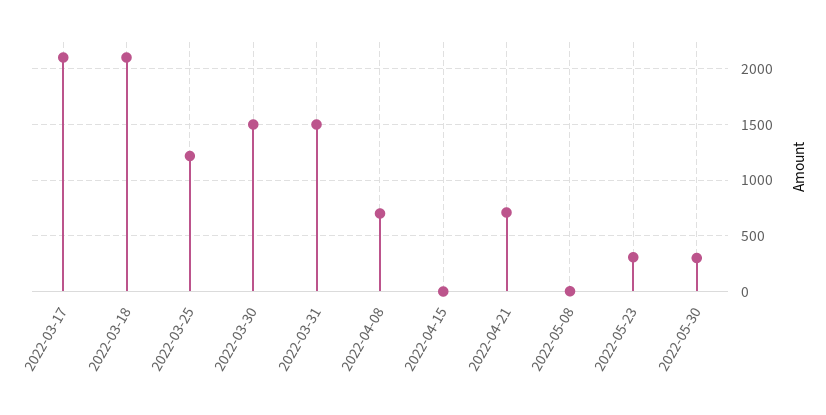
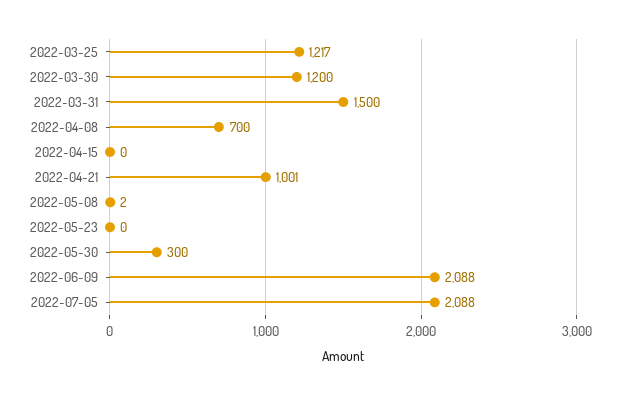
2022-03-17: 2100 -> none
2022-03-18: 2100 -> none
2022-03-30: 1500 -> 1200
2022-04-21: 700 -> 1001
2022-05-23: 300 -> 0
2022-06-09: none -> 2088
2022-07-05: none -> 2088

